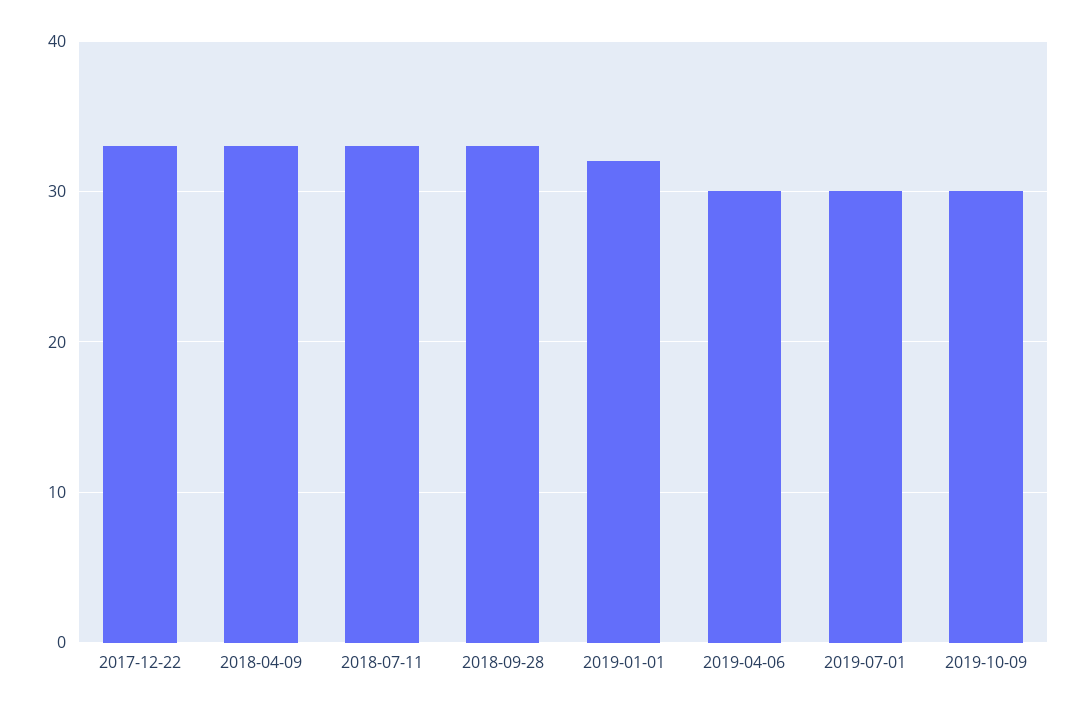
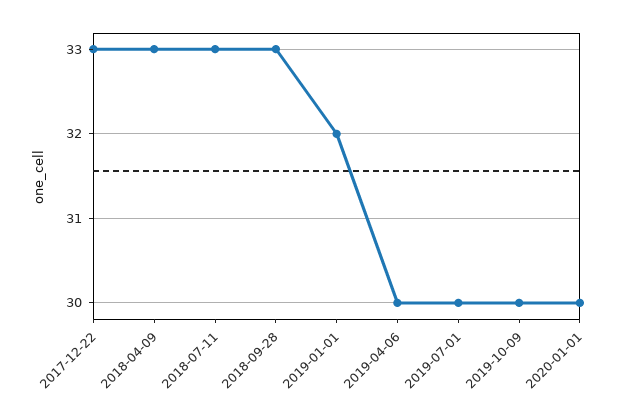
2020-01-01: none -> 30

